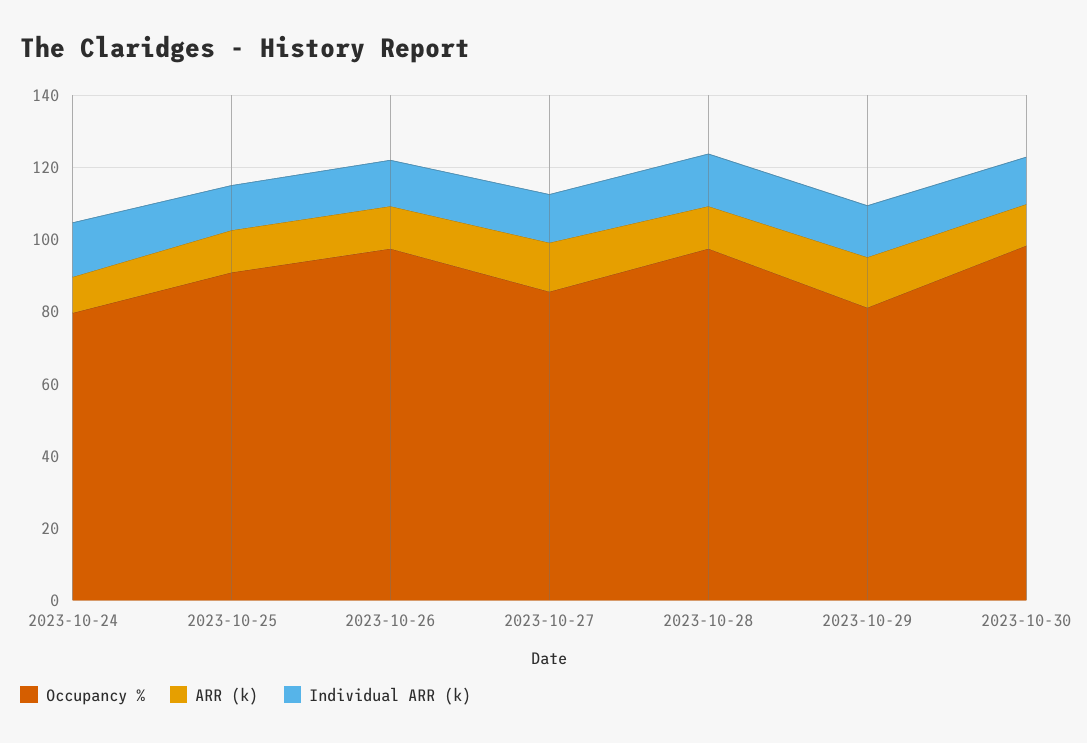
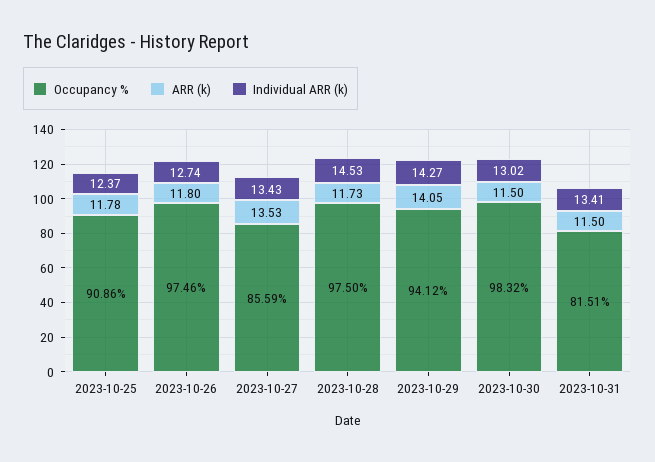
Occupancy %, 2023-10-24: 80 -> none
ARR (k), 2023-10-24: 10 -> none
Individual ARR (k), 2023-10-24: 15 -> none
Occupancy %, 2023-10-29: 80 -> 94.12
Occupancy %, 2023-10-31: none -> 81.51
ARR (k), 2023-10-31: none -> 11.5
Individual ARR (k), 2023-10-31: none -> 13.41

